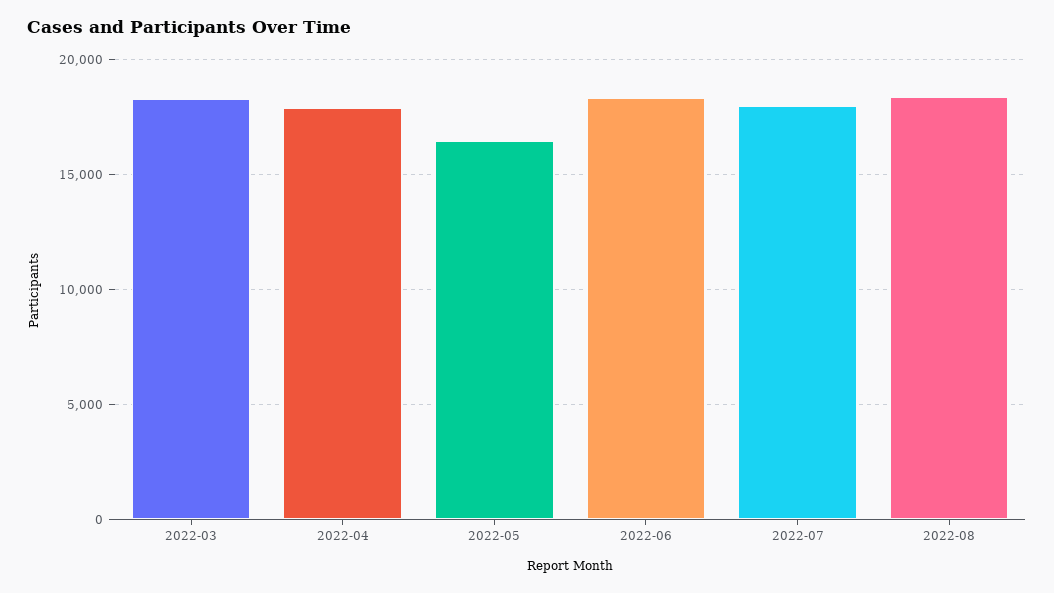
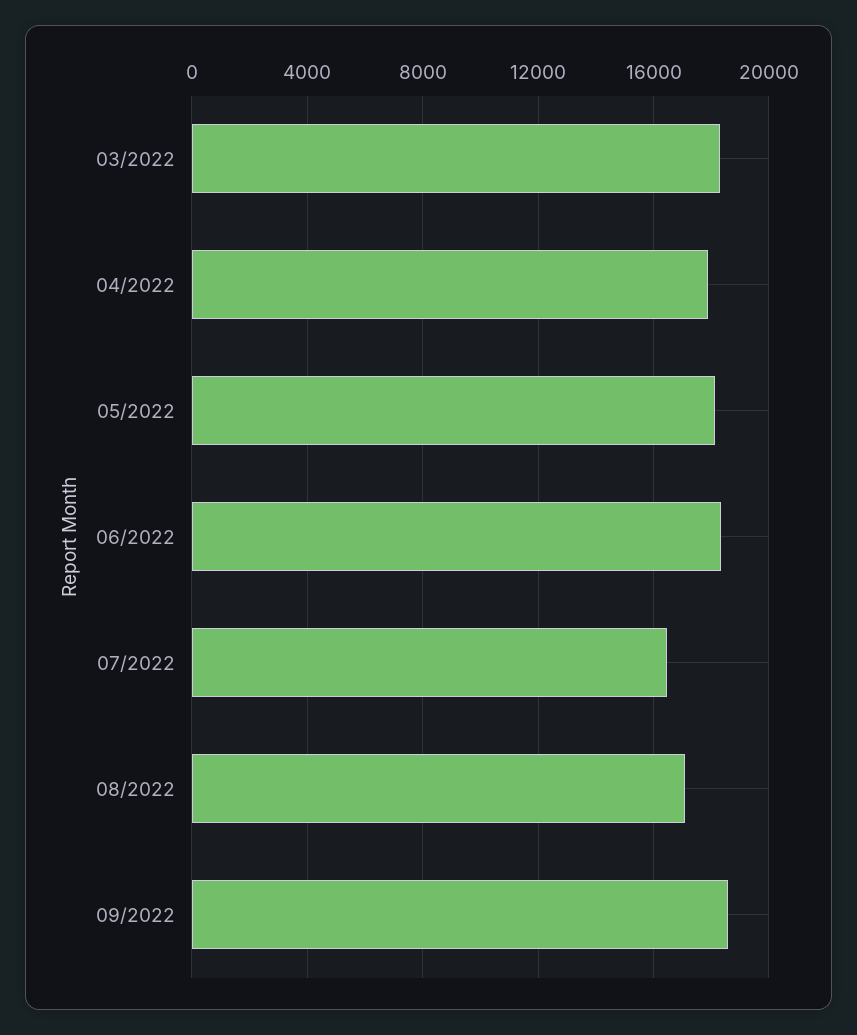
2022-05: 16500 -> 18000
2022-07: 18000 -> 16500
2022-08: 18500 -> 17000
09/2022: none -> 18500

